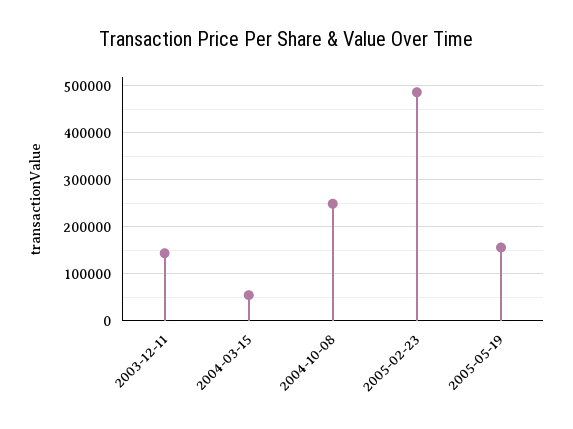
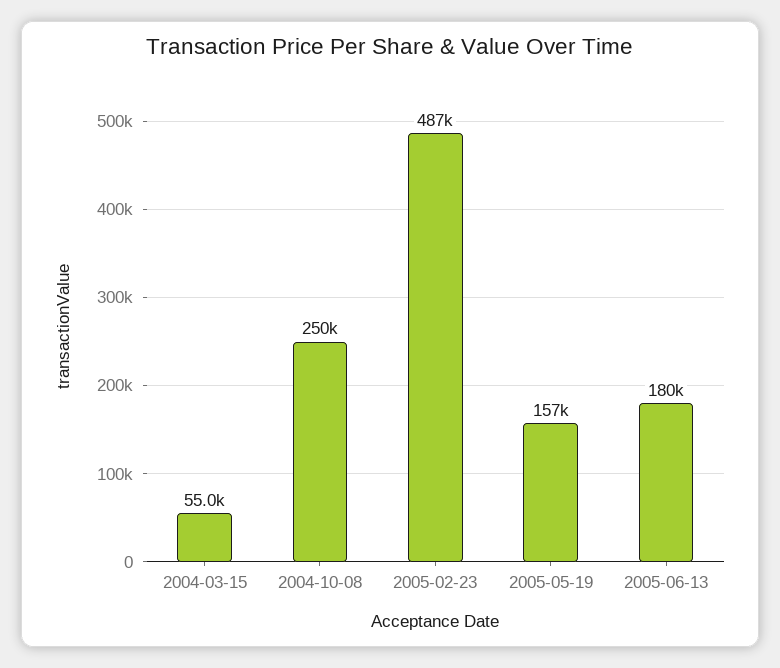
2003-12-11: 140000 -> none
2005-06-13: none -> 180000

